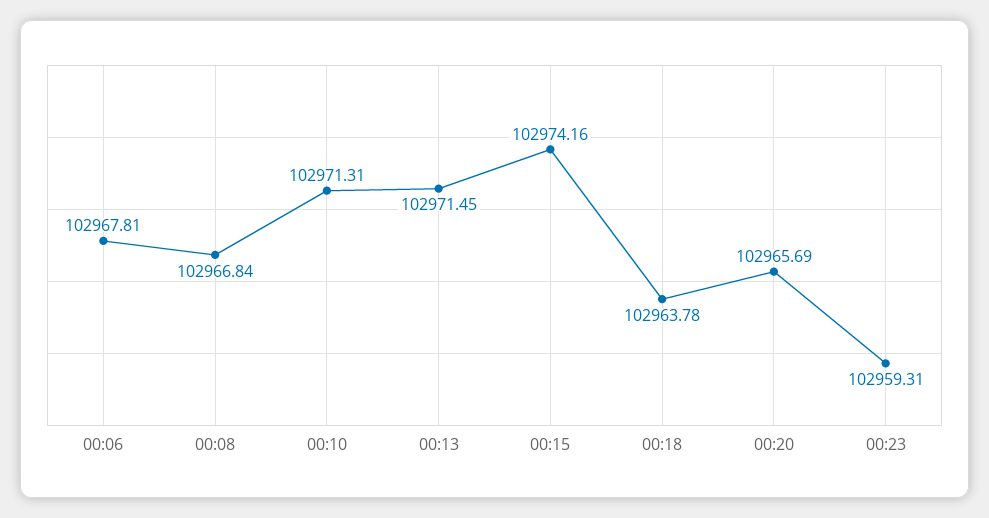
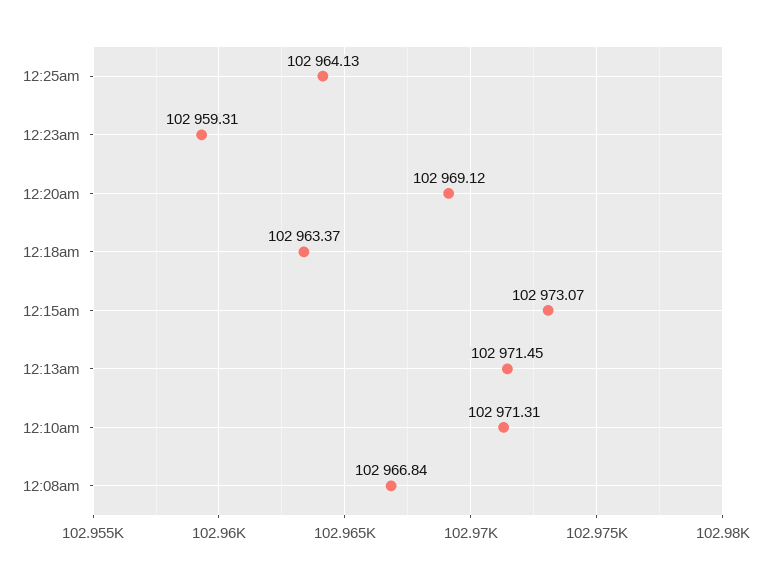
00:06: 102967.81 -> none
00:15: 102974.16 -> 102973.07
00:18: 102963.78 -> 102963.37
00:20: 102965.69 -> 102969.12
12:25am: none -> 102964.13

